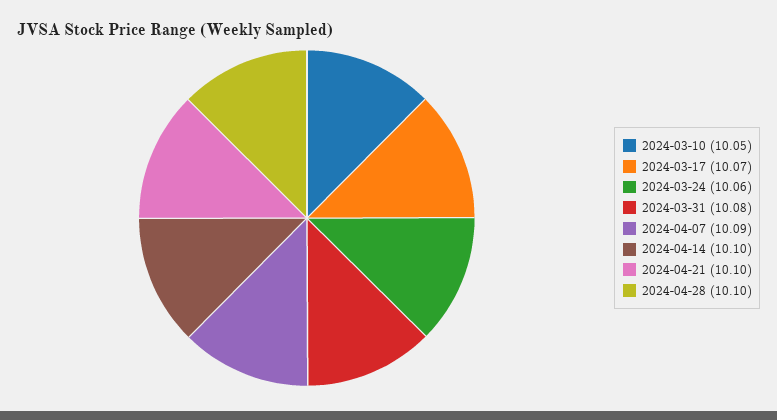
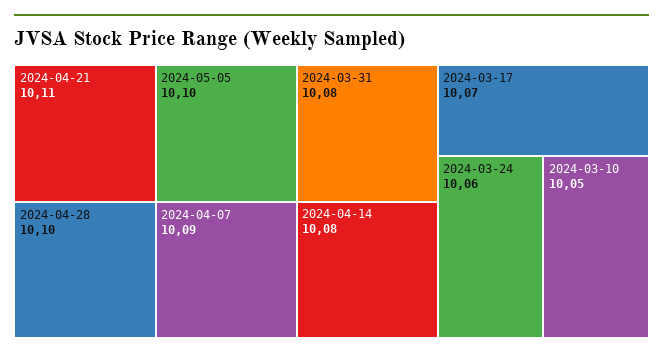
2024-04-14: 10.1 -> 10.08
2024-04-21: 10.1 -> 10.11
2024-05-05: none -> 10.1

